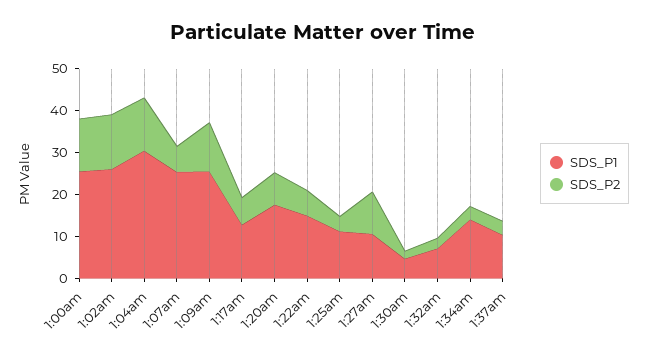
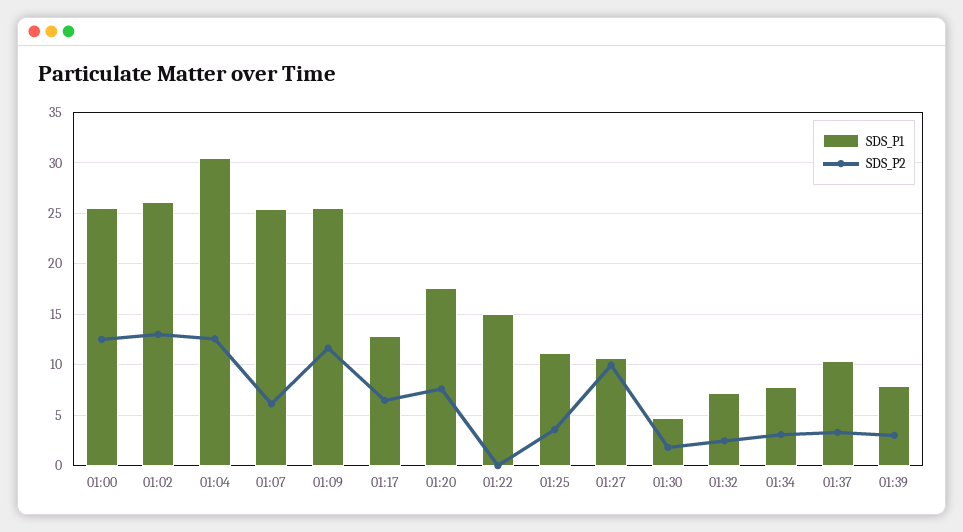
SDS_P2, 1:22am: 6 -> 0
SDS_P1, 1:34am: 14 -> 8
SDS_P1, 01:39: none -> 8
SDS_P2, 01:39: none -> 3

